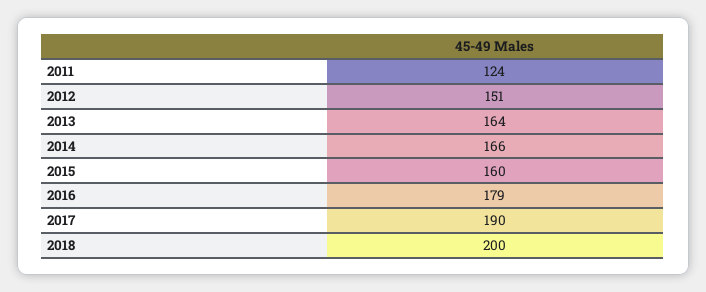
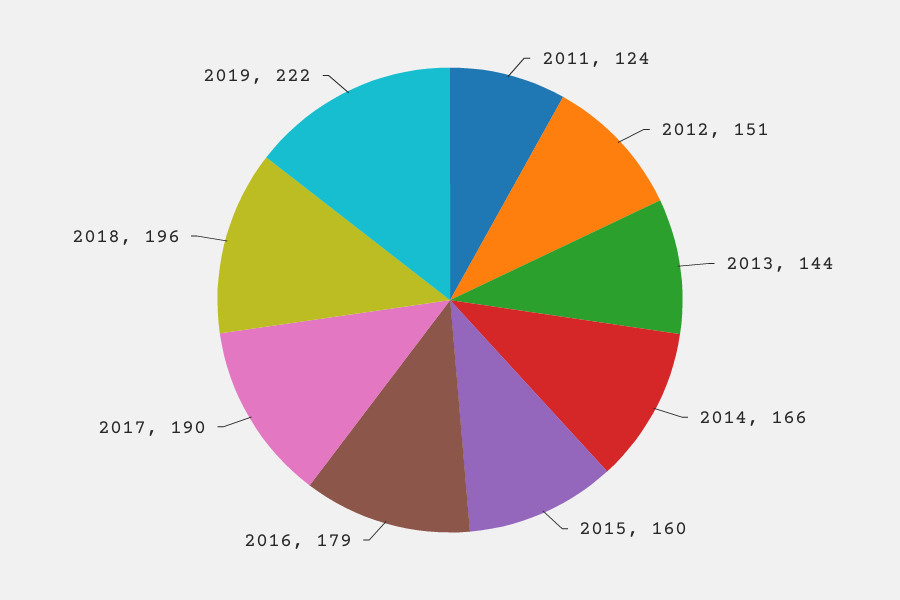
2013: 164 -> 144
2018: 200 -> 196
2019: none -> 222

